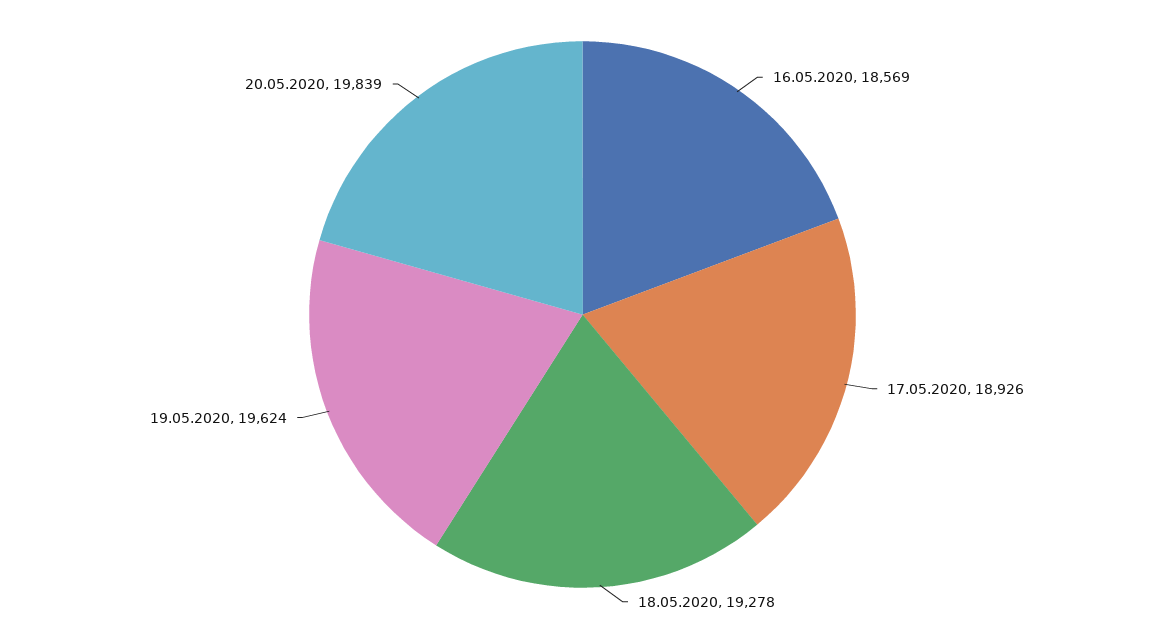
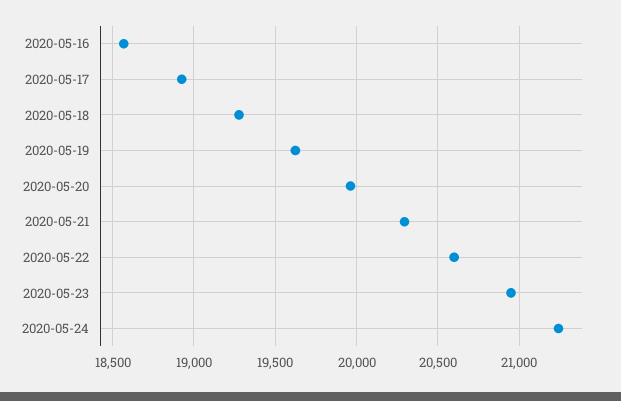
20.05.2020: 19839 -> 19950
2020-05-21: none -> 20300
2020-05-22: none -> 20600
2020-05-23: none -> 20950
2020-05-24: none -> 21250

